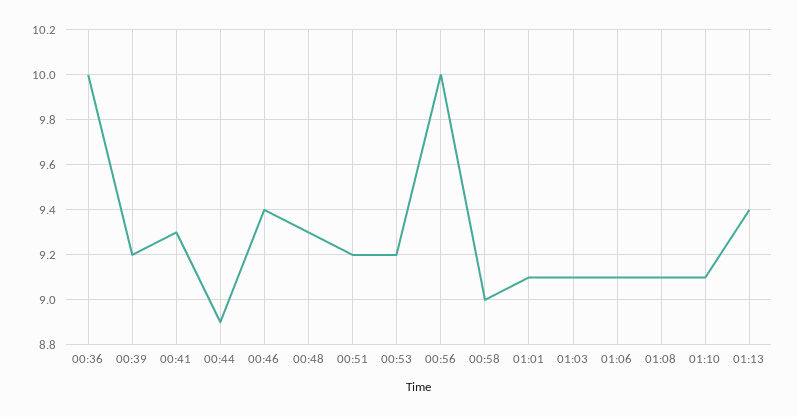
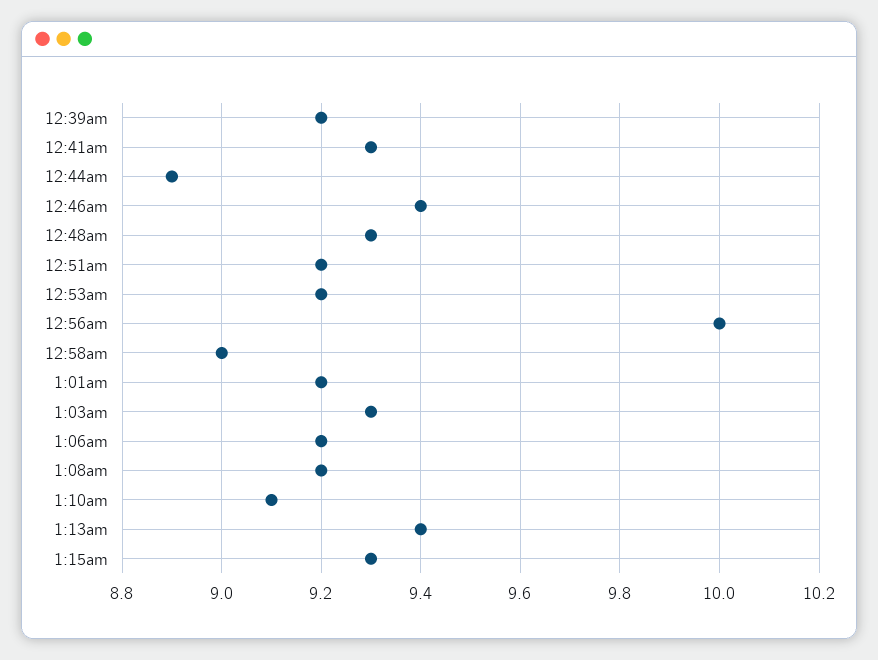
00:36: 10 -> none
01:01: 9.1 -> 9.2
01:03: 9.1 -> 9.3
01:06: 9.1 -> 9.2
01:08: 9.1 -> 9.2
1:15am: none -> 9.3

